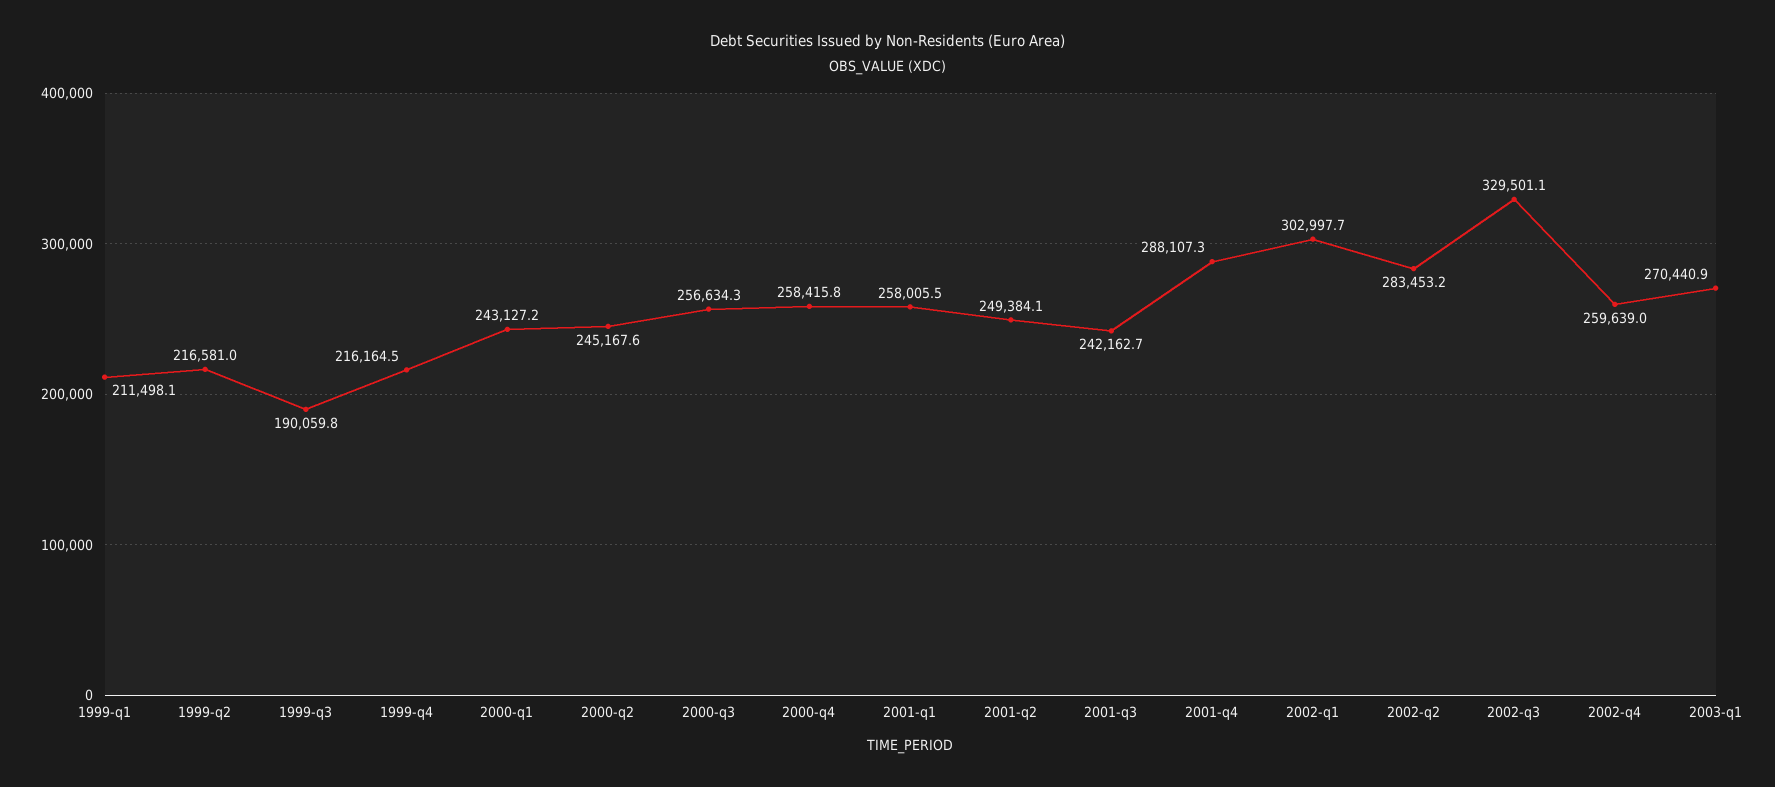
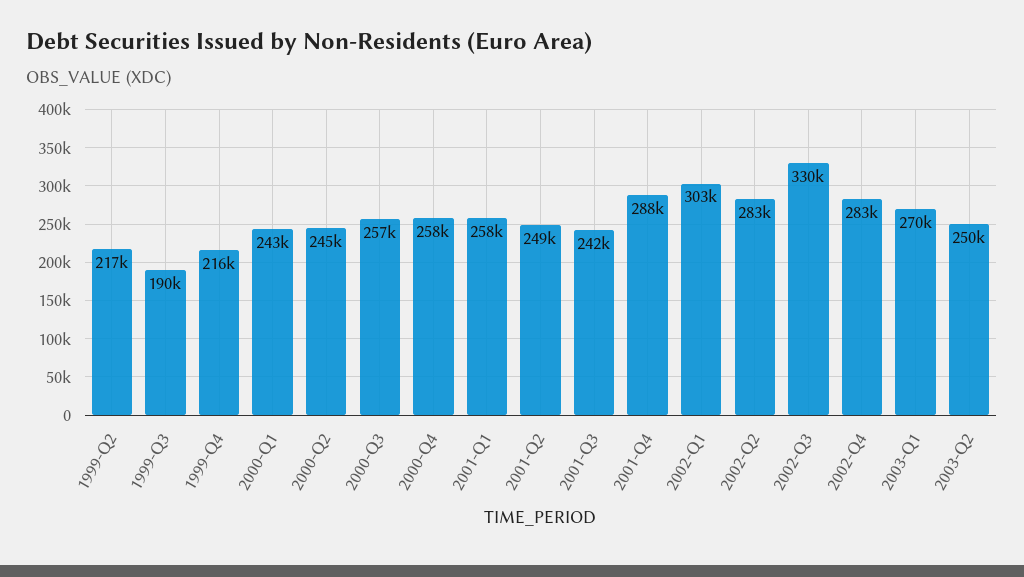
1999-q1: 211498.1 -> none
2002-q4: 259639 -> 283000
2003-Q2: none -> 250000

